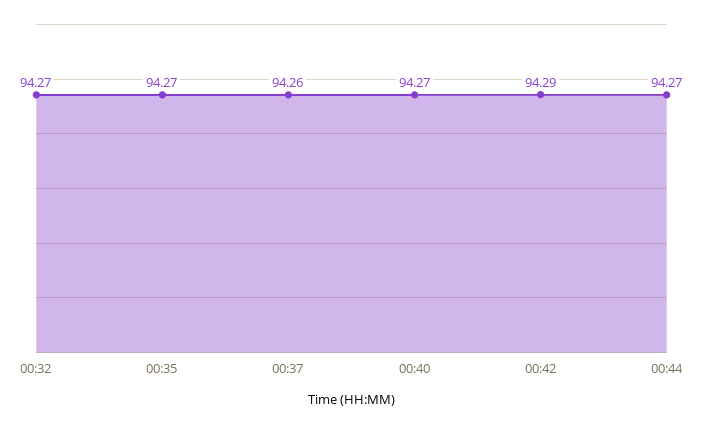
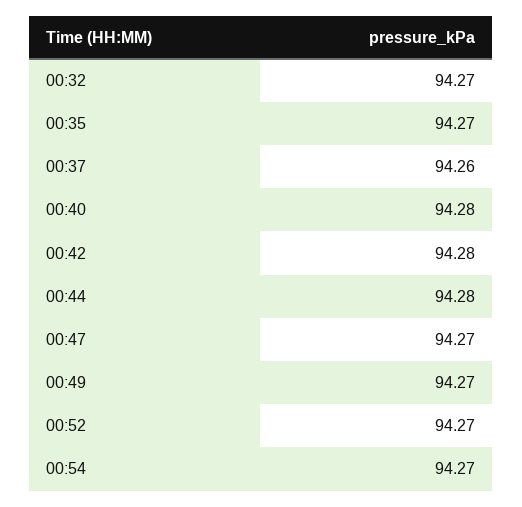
00:40: 94.27 -> 94.28
00:42: 94.29 -> 94.28
00:44: 94.27 -> 94.28
00:47: none -> 94.27
00:49: none -> 94.27
00:52: none -> 94.27
00:54: none -> 94.27

